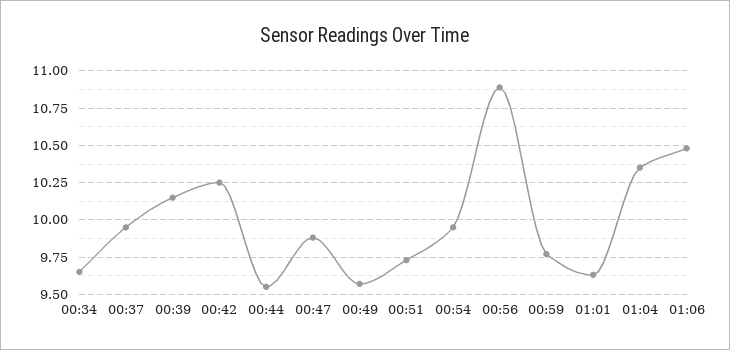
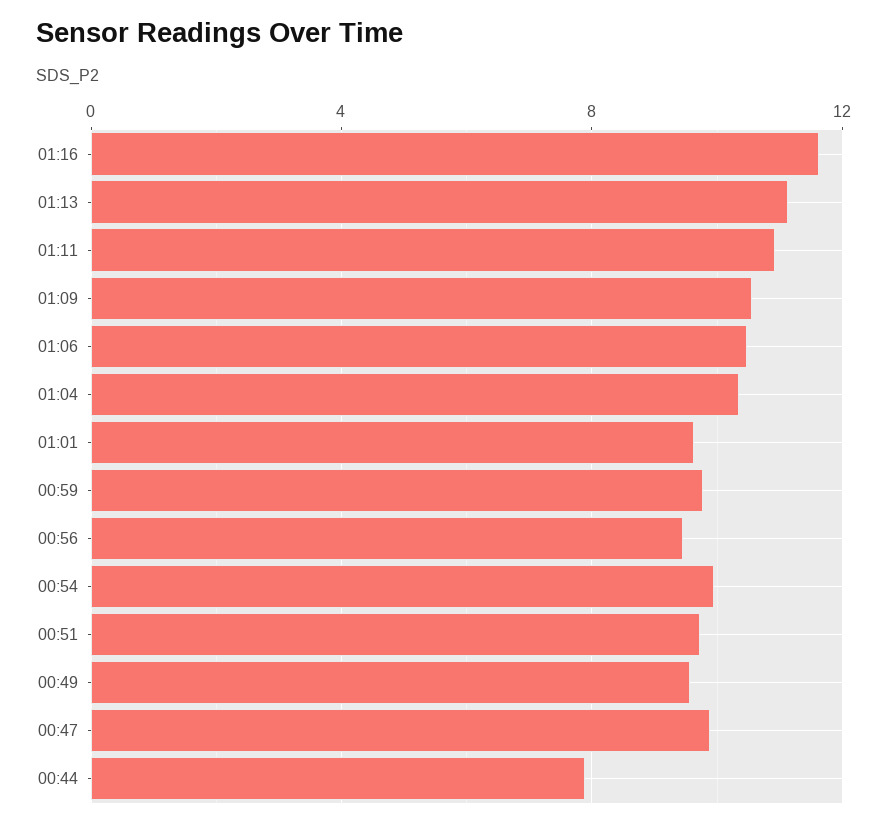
00:34: 9.65 -> none
00:37: 9.95 -> none
00:39: 10.15 -> none
00:42: 10.25 -> none
00:44: 9.55 -> 8
00:56: 10.9 -> 9.5
01:16: none -> 11.5
01:13: none -> 11
01:11: none -> 11
01:09: none -> 10.5

